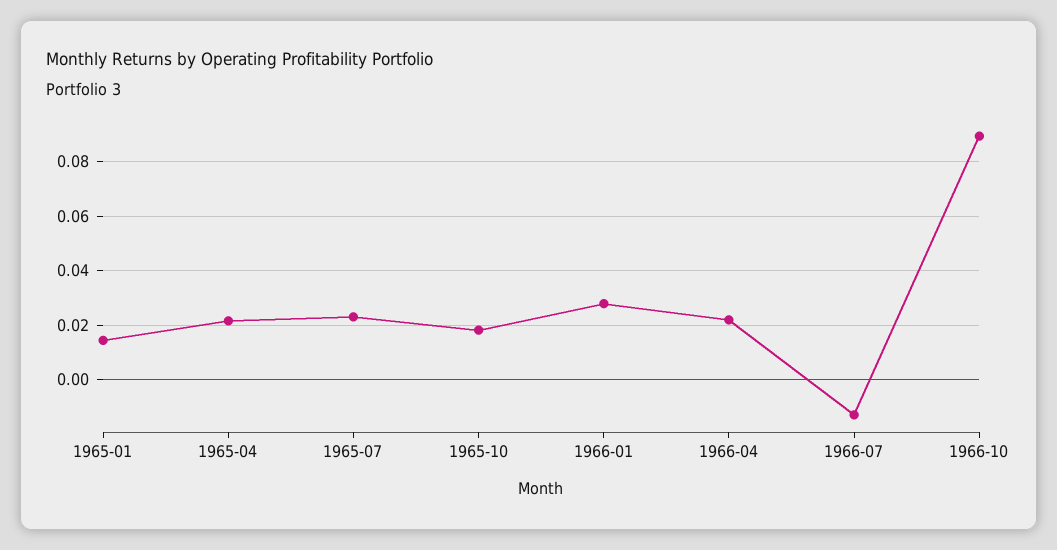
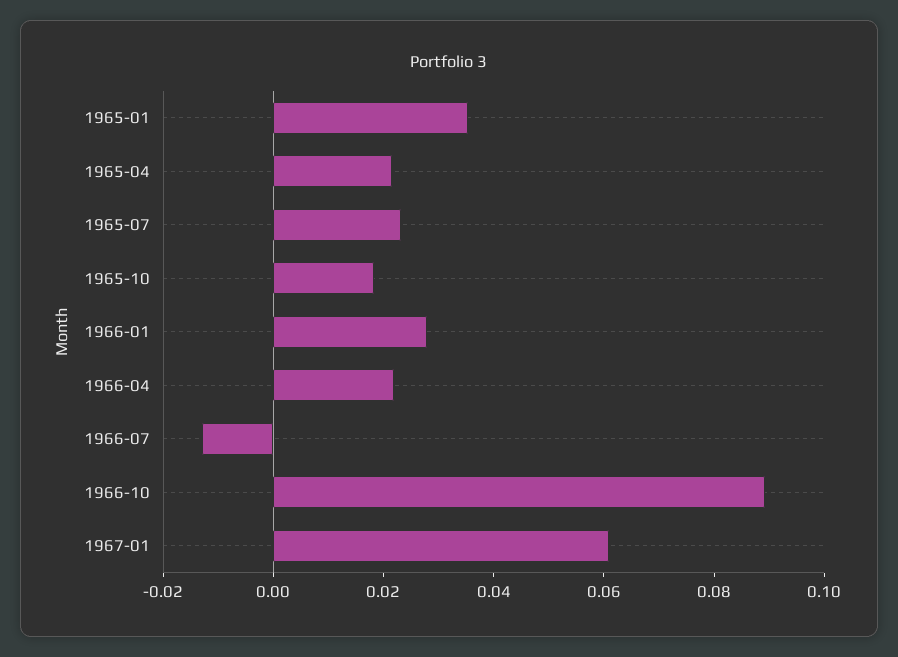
1965-01: 0.015 -> 0.035
1967-01: none -> 0.06

